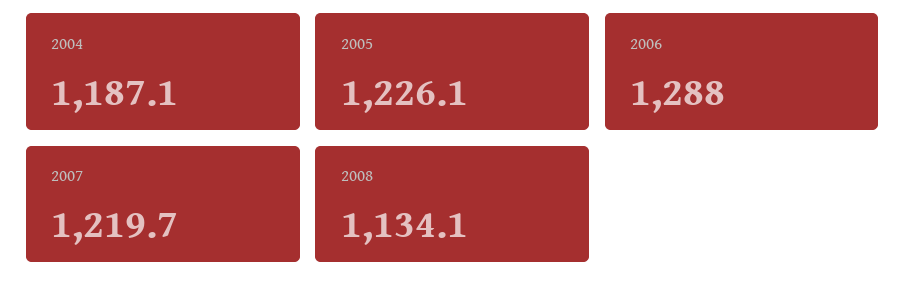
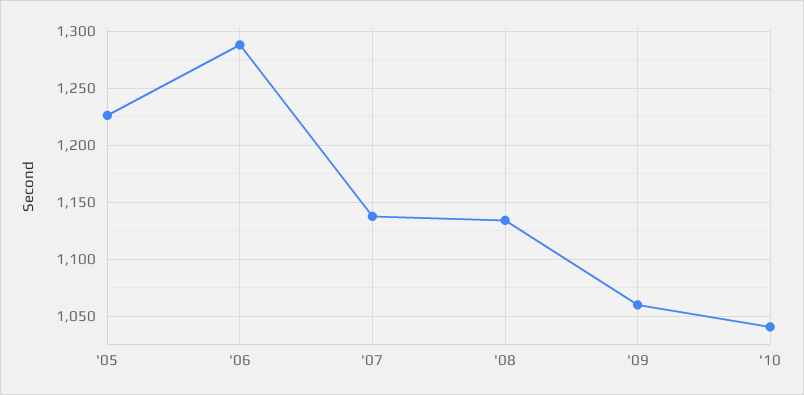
2004: 1187.1 -> none
2007: 1219.7 -> 1140
'09: none -> 1060
'10: none -> 1040

